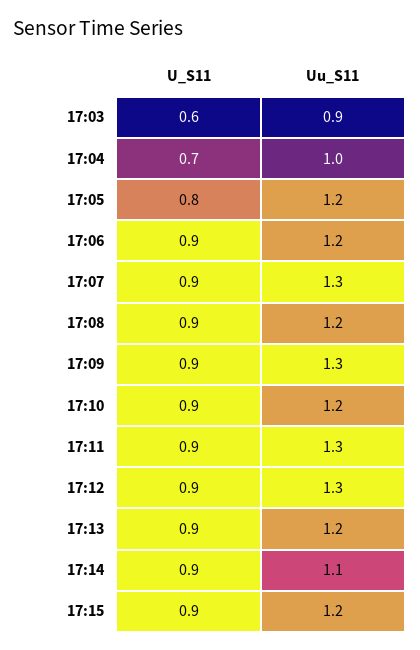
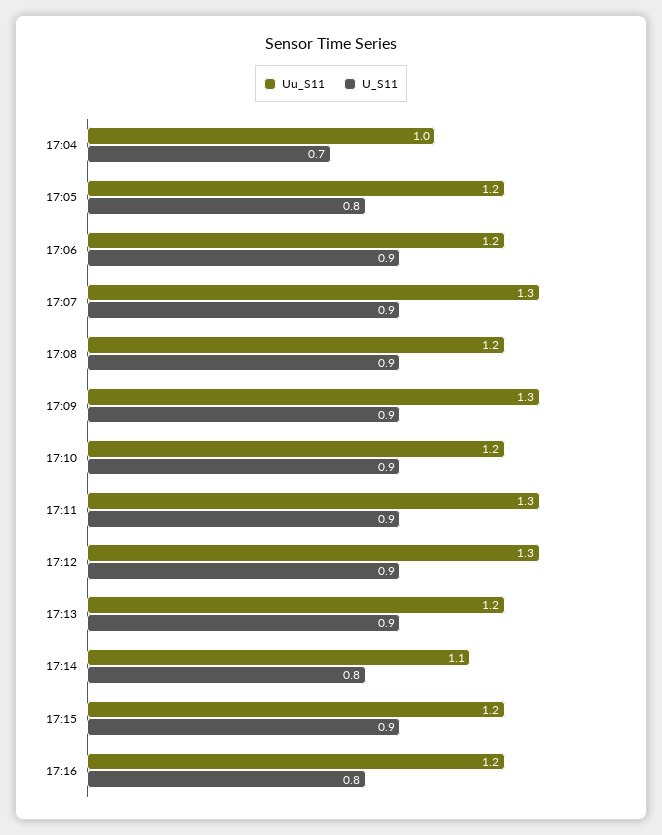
U_S11, 17:03: 0.6 -> none
Uu_S11, 17:03: 0.9 -> none
U_S11, 17:14: 0.9 -> 0.8
Uu_S11, 17:16: none -> 1.2
U_S11, 17:16: none -> 0.8

